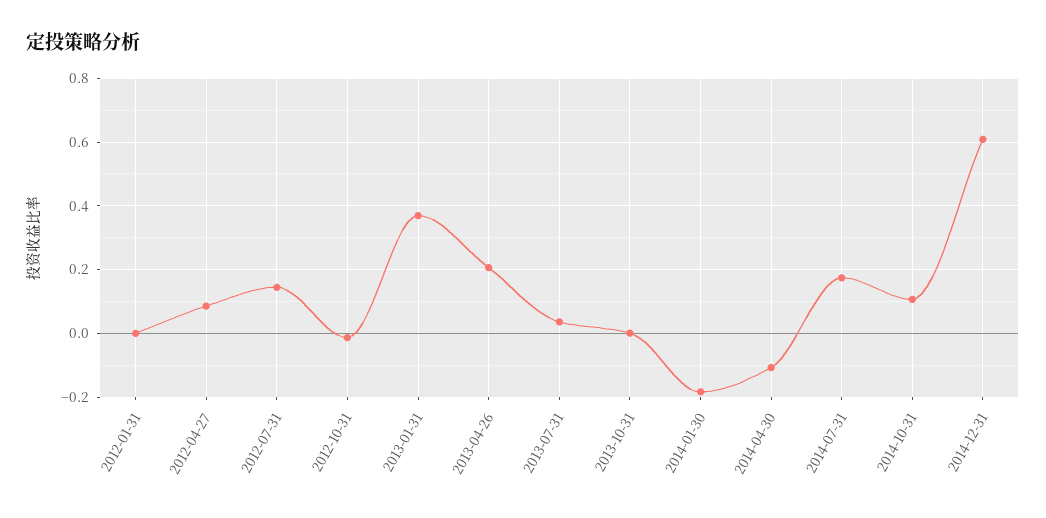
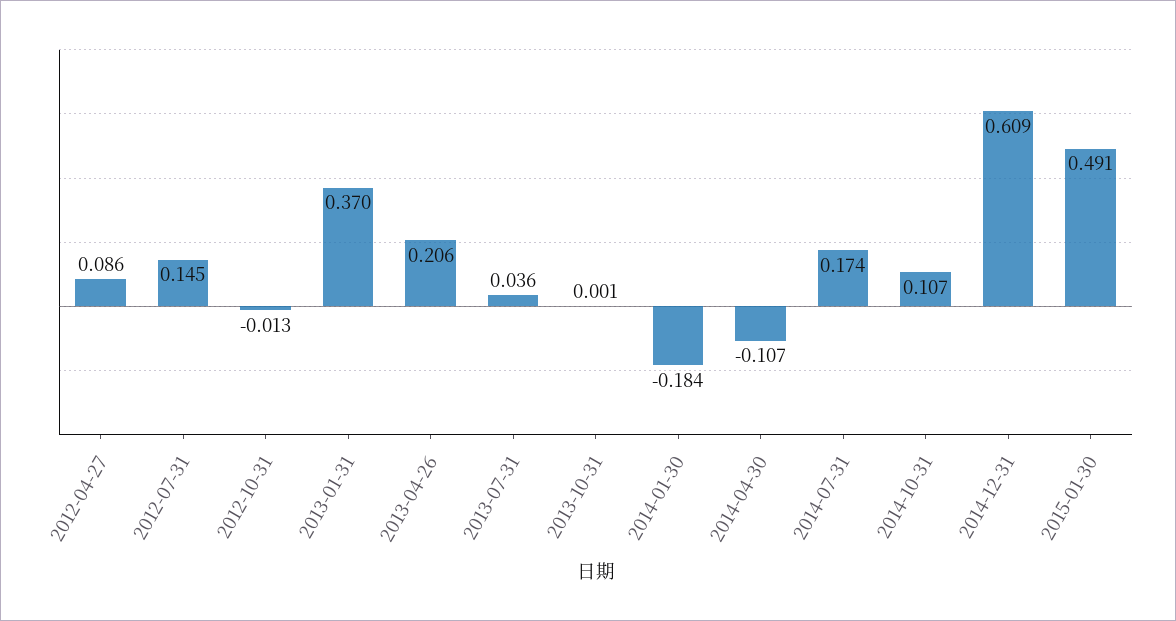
2012-01-31: 0 -> none
2015-01-30: none -> 0.491

